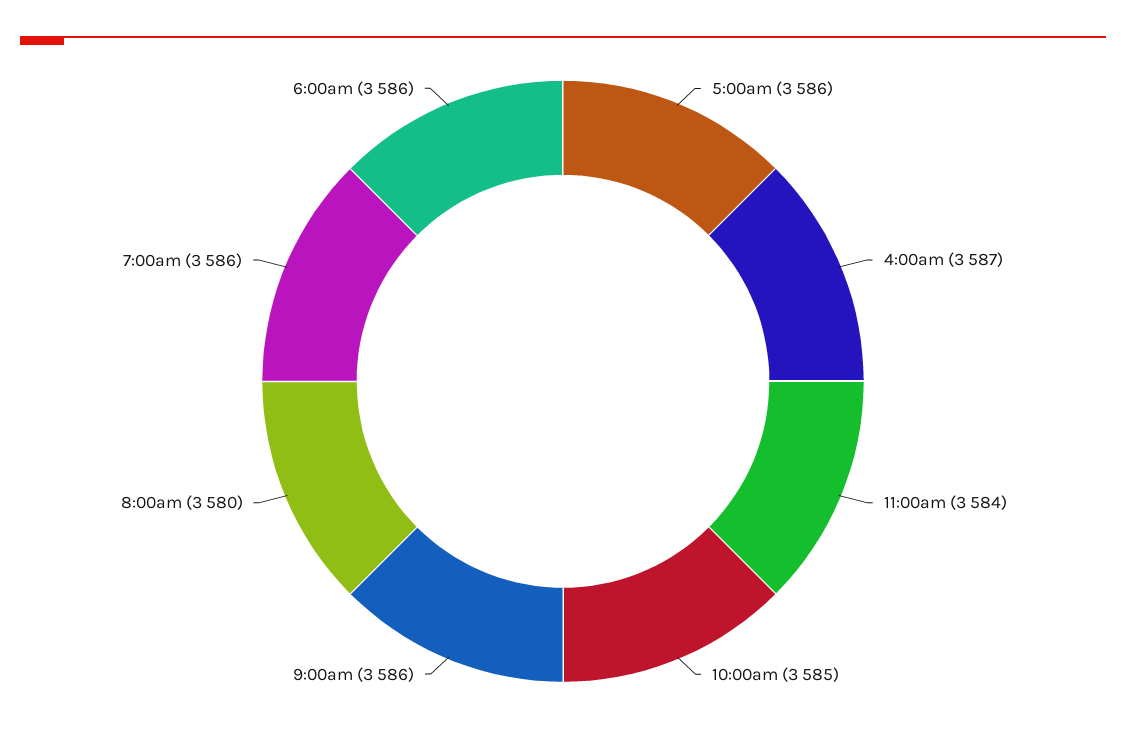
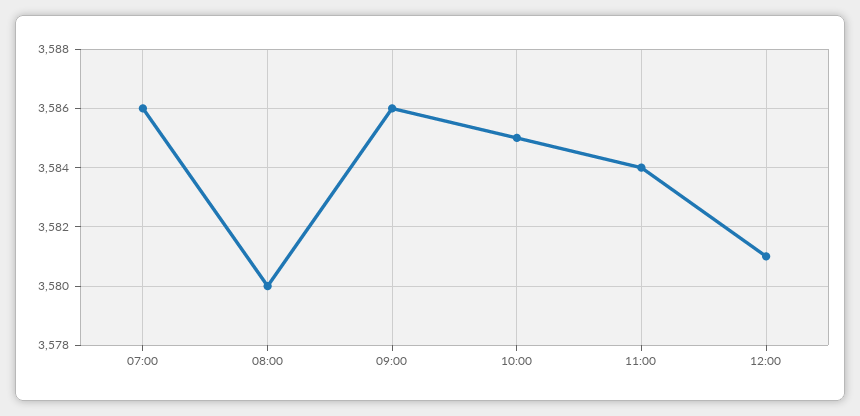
5:00am: 3586 -> none
4:00am: 3587 -> none
6:00am: 3586 -> none
12:00: none -> 3581

